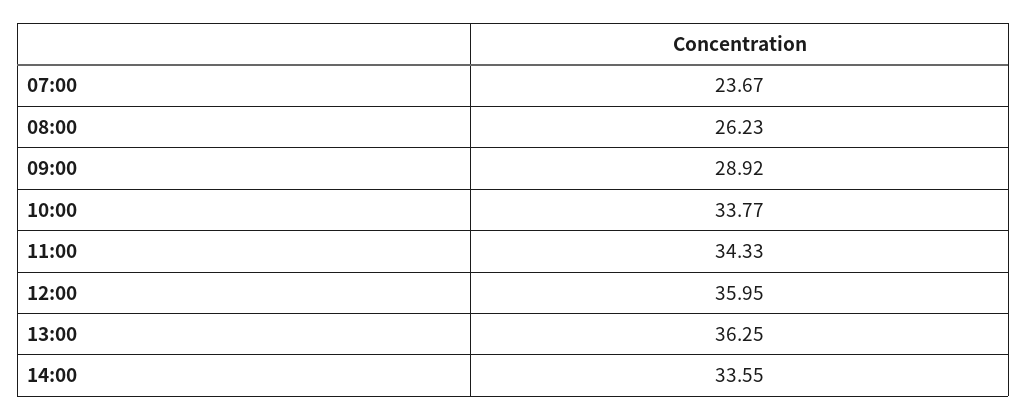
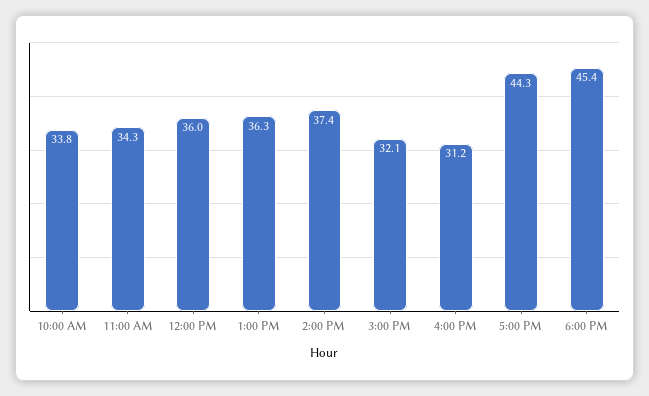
07:00: 23.67 -> none
08:00: 26.23 -> none
09:00: 28.92 -> none
14:00: 33.55 -> 37.4
3:00 PM: none -> 32.1
4:00 PM: none -> 31.2
5:00 PM: none -> 44.3
6:00 PM: none -> 45.4

